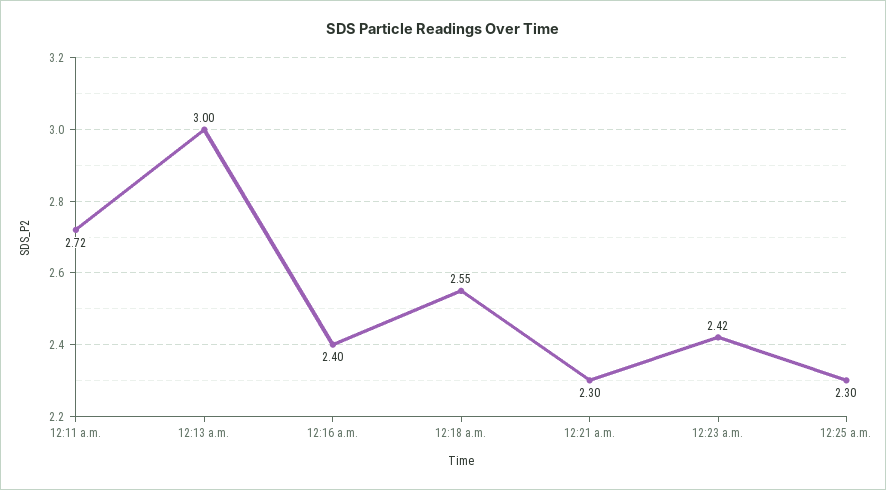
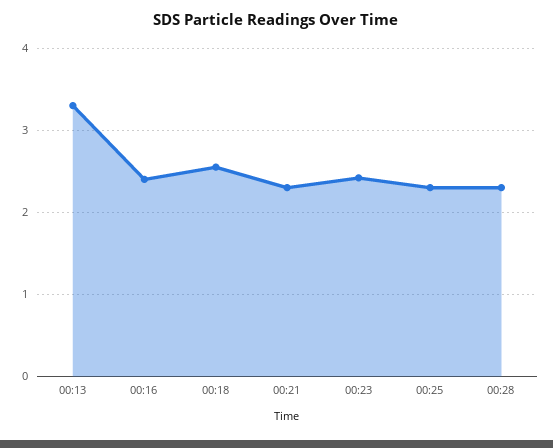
12:11 a.m.: 2.72 -> none
12:13 a.m.: 3 -> 3.3
00:28: none -> 2.3

